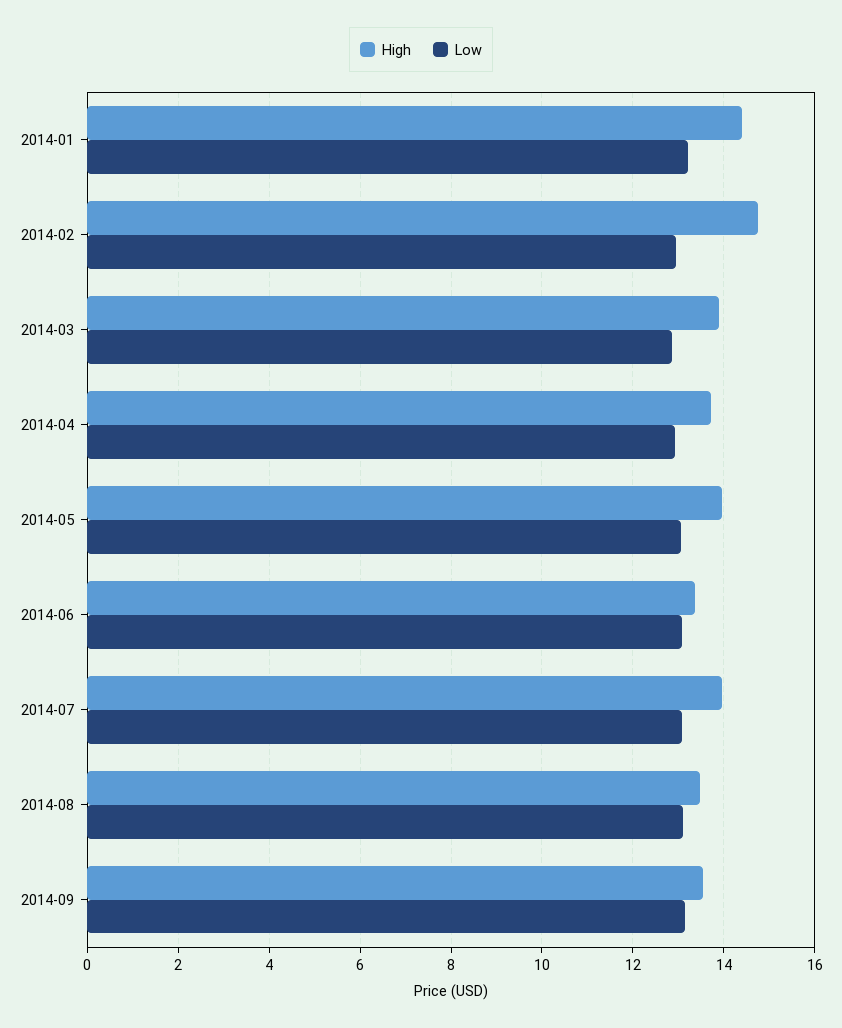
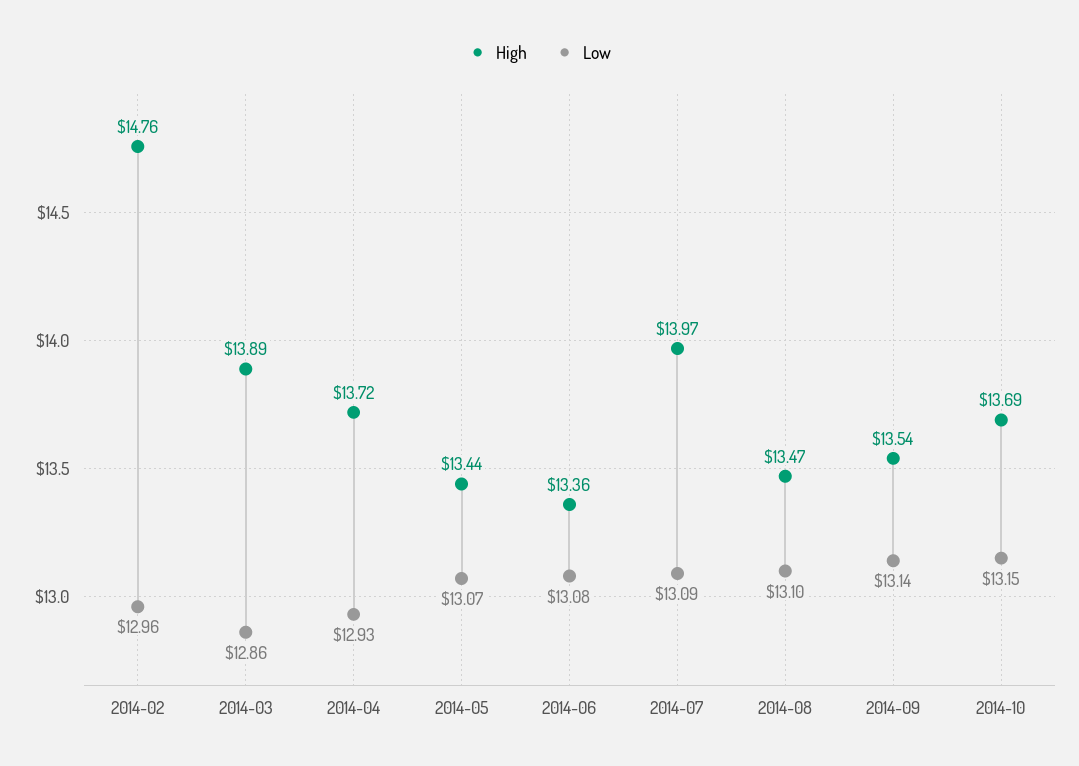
High, 2014-01: 14.4 -> none
Low, 2014-01: 13.2 -> none
High, 2014-05: 14 -> 13.44
High, 2014-10: none -> 13.69
Low, 2014-10: none -> 13.15

